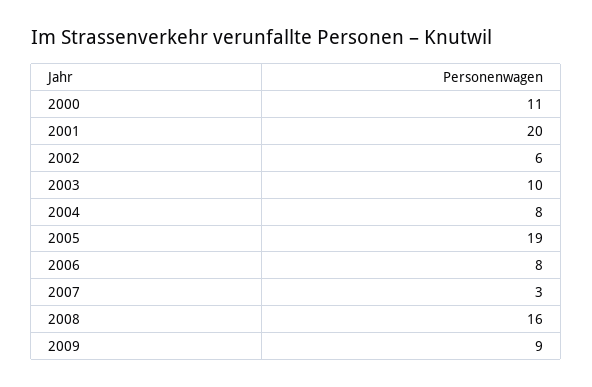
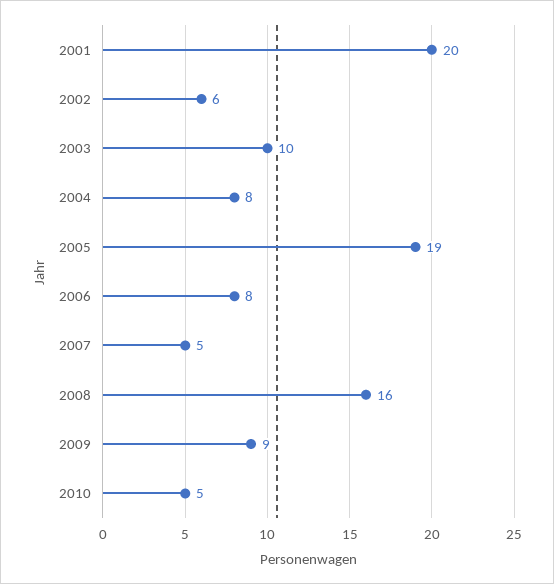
2000: 11 -> none
2007: 3 -> 5
2010: none -> 5

